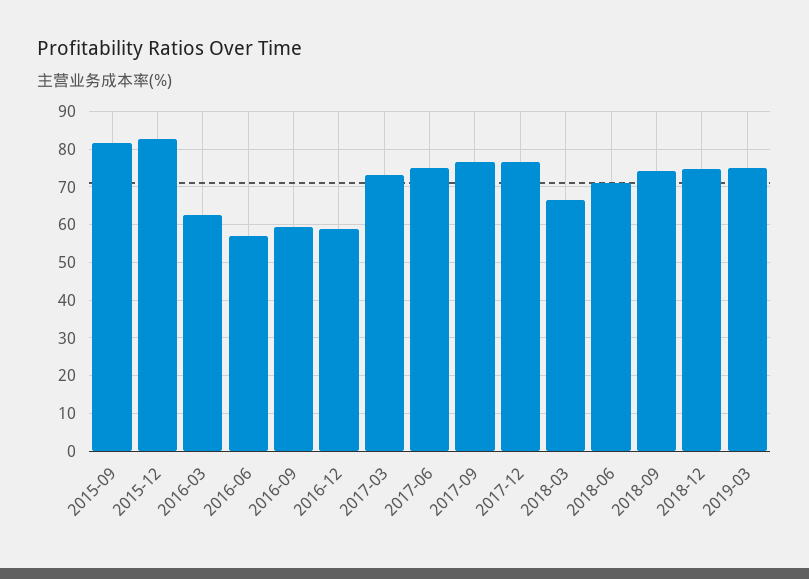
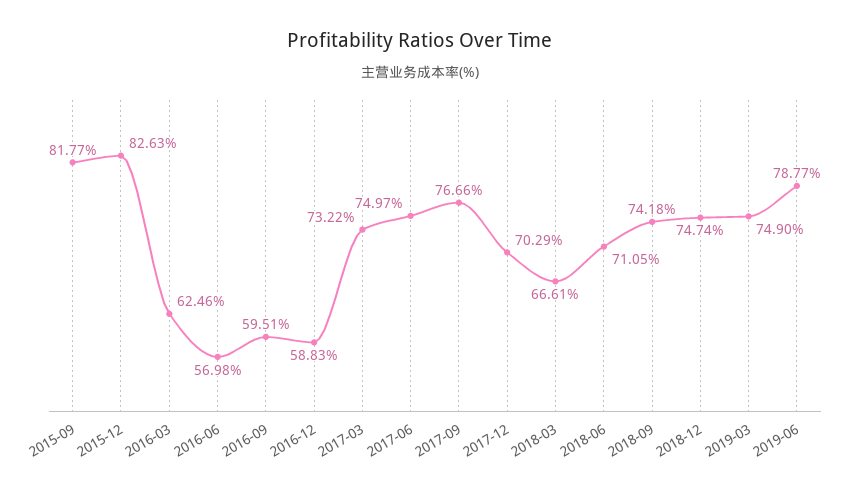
2017-12: 76 -> 70.29
2019-06: none -> 78.77

